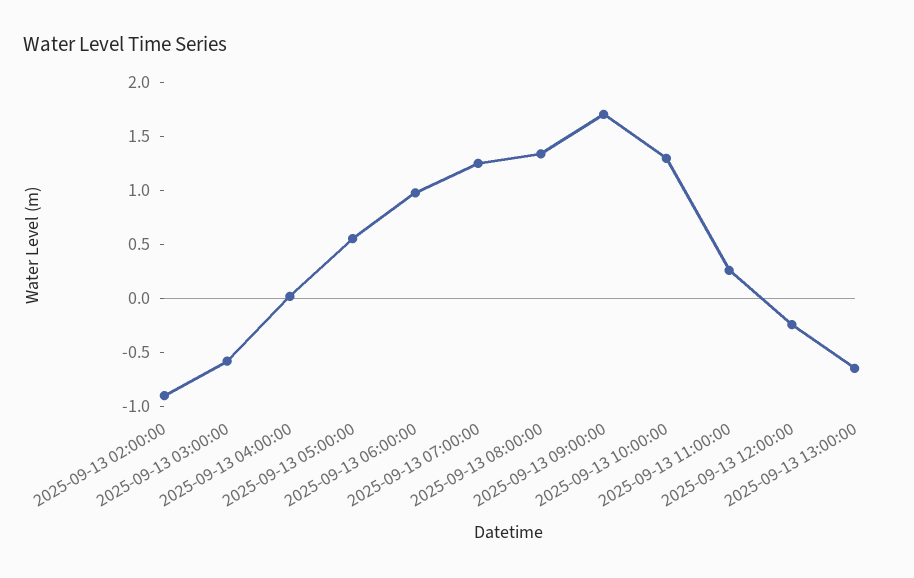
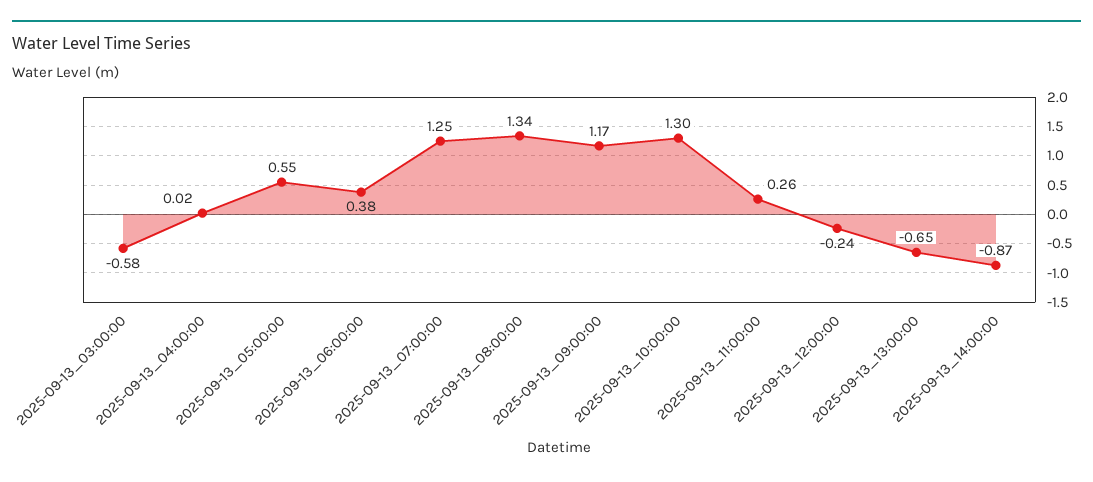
2025-09-13 02:00:00: -0.9 -> none
2025-09-13 06:00:00: 1 -> 0.38
2025-09-13 09:00:00: 1.7 -> 1.17
2025-09-13_14:00:00: none -> -0.87

